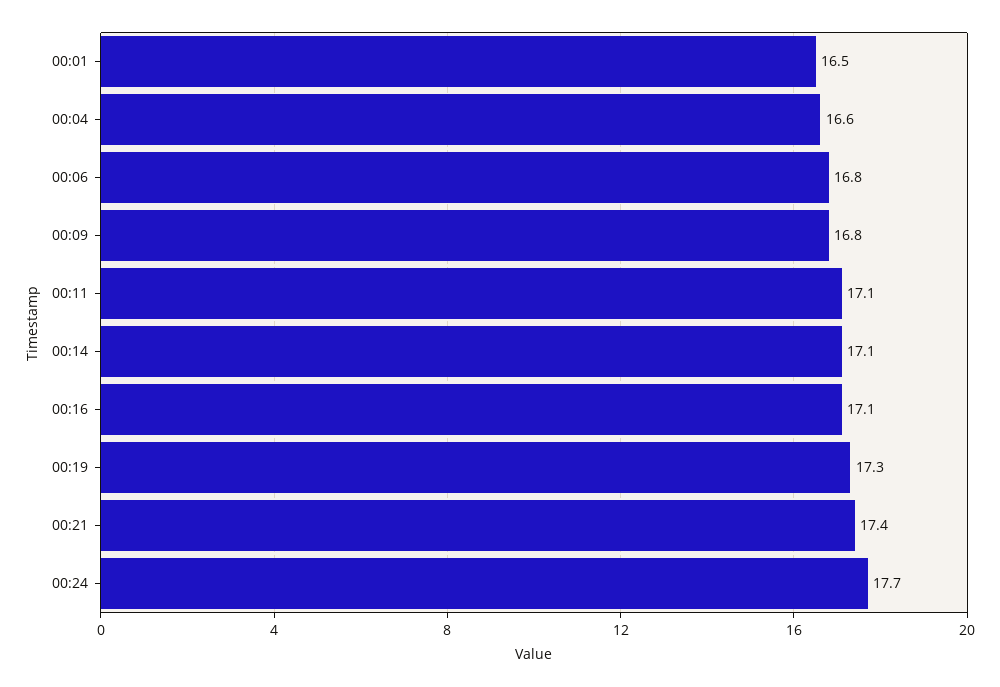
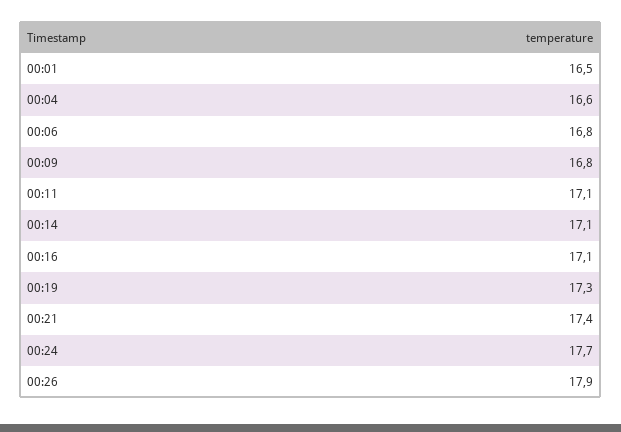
00:26: none -> 17.9

